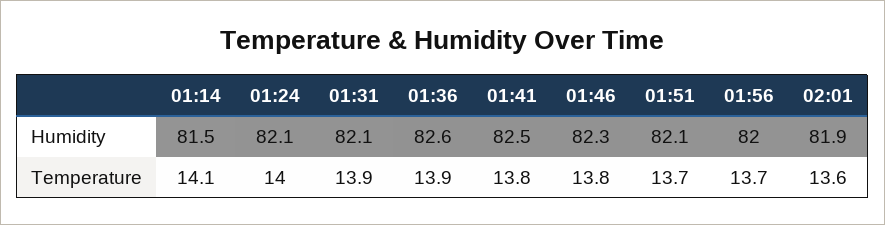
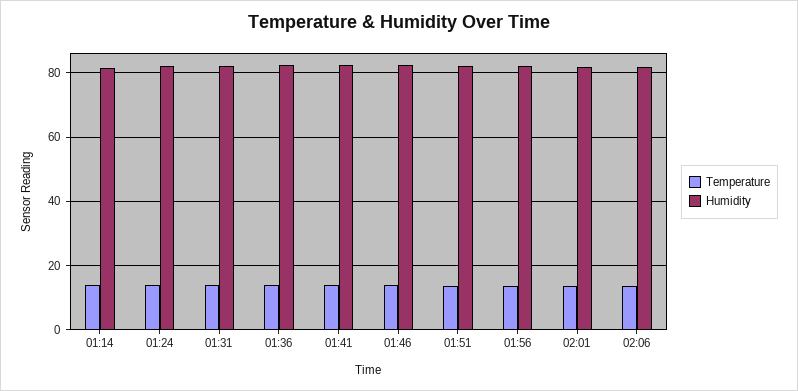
Temperature, 02:06: none -> 14
Humidity, 02:06: none -> 82

